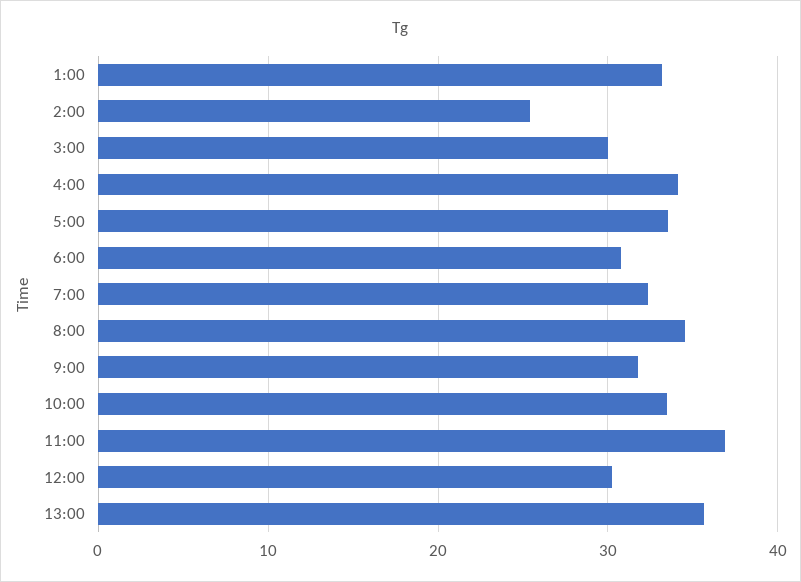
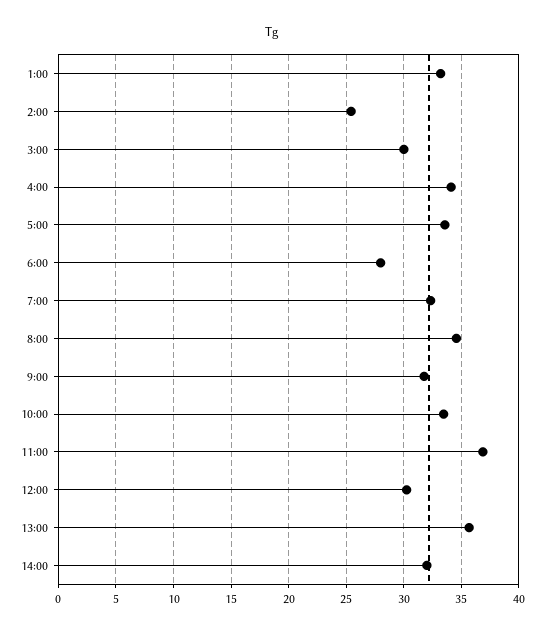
6:00: 31 -> 28
14:00: none -> 32

